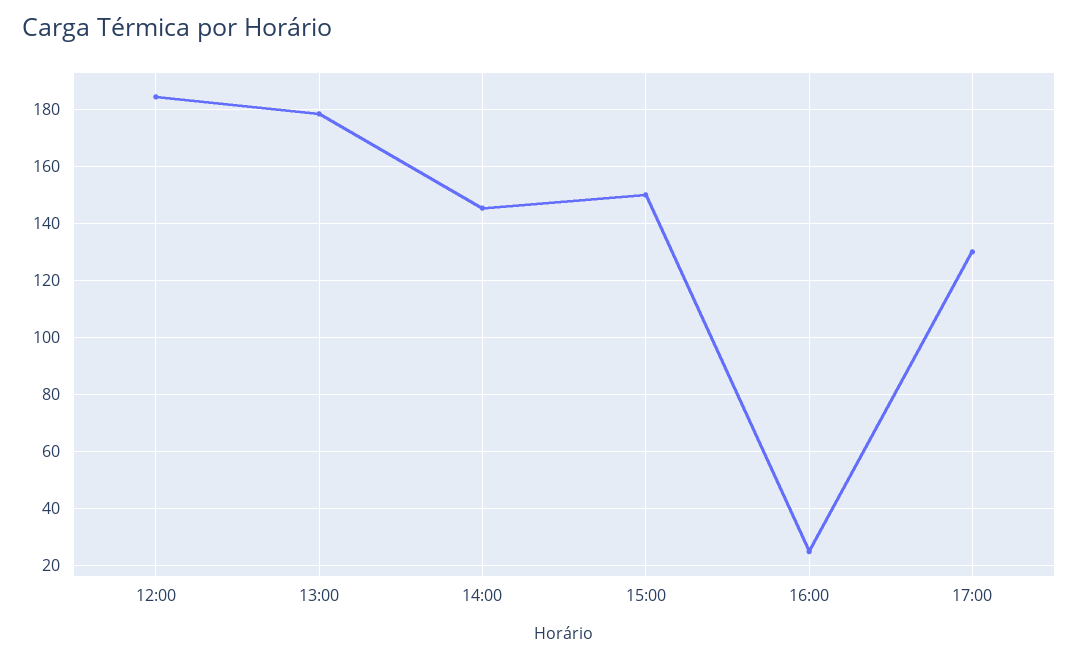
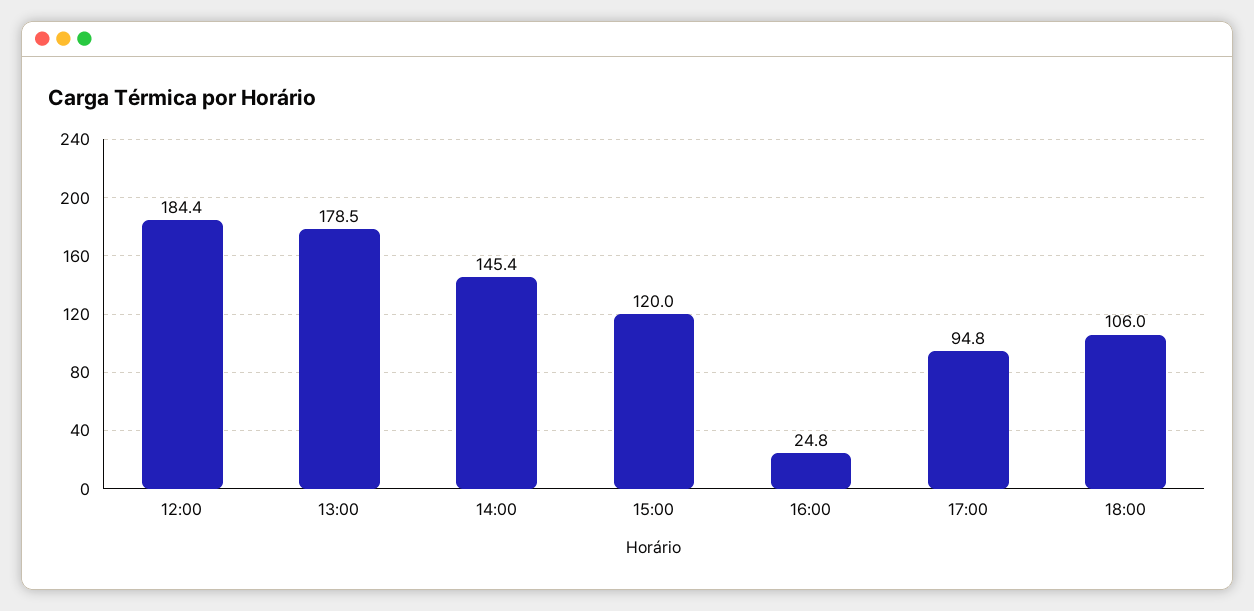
15:00: 150 -> 120
17:00: 130 -> 94.8
18:00: none -> 106

